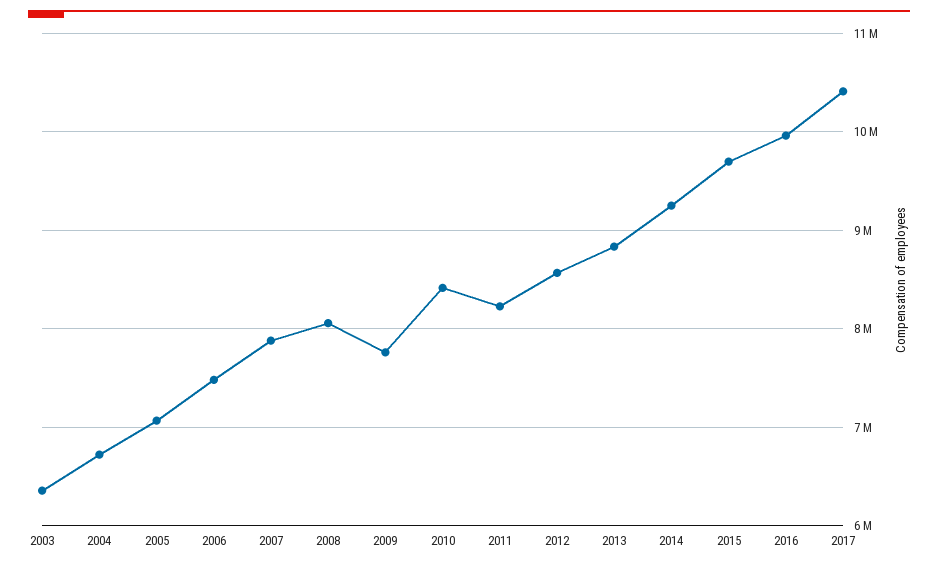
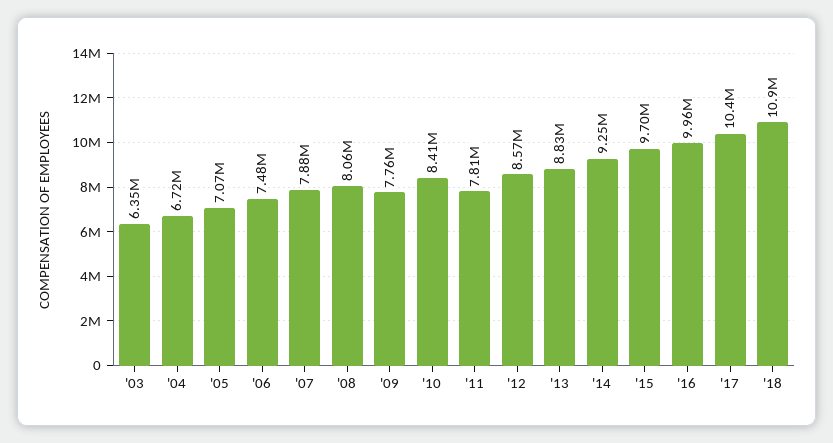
2011: 8200000 -> 7810000
'18: none -> 10900000

